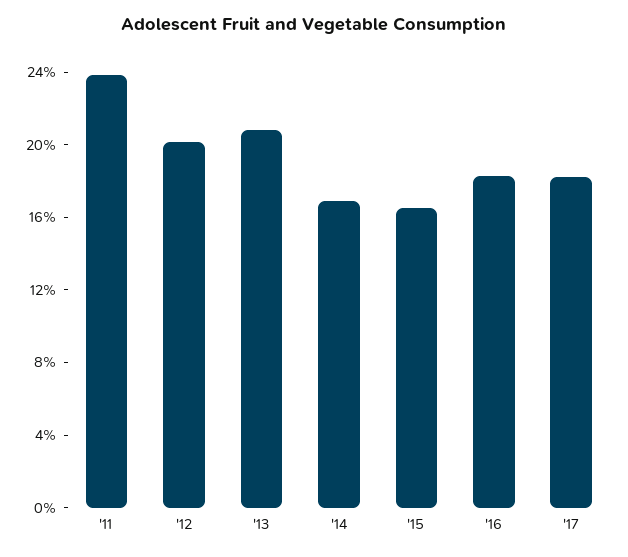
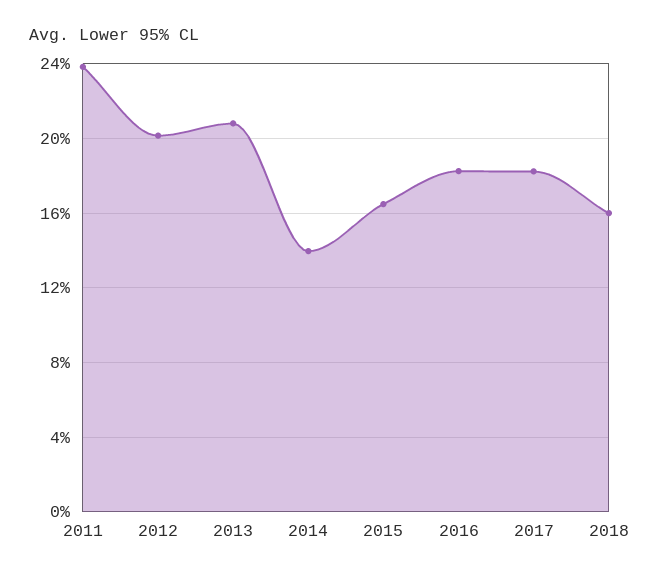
'14: 17 -> 14
2018: none -> 16

